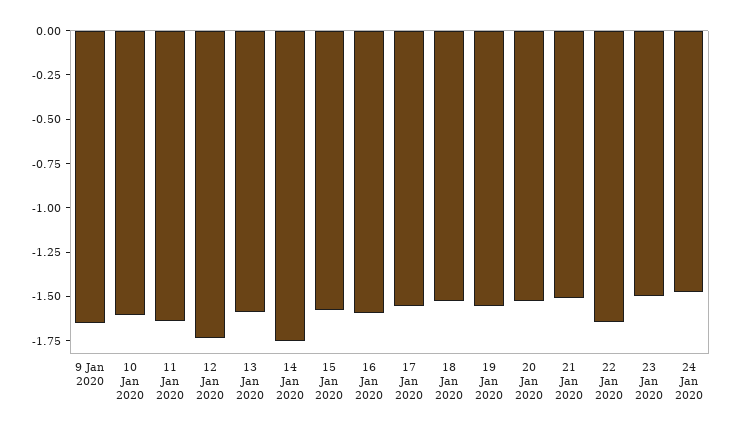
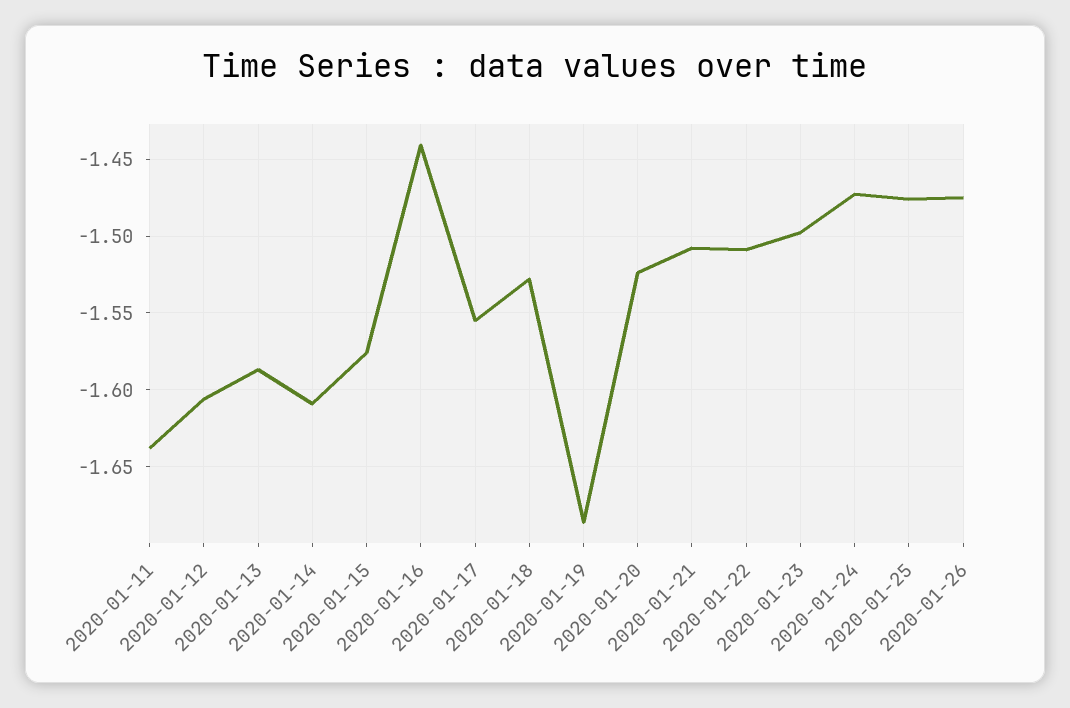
9 Jan 2020: -1.65 -> none
10 Jan 2020: -1.6 -> none
12 Jan 2020: -1.75 -> -1.605
14 Jan 2020: -1.75 -> -1.61
16 Jan 2020: -1.6 -> -1.44
19 Jan 2020: -1.55 -> -1.685
22 Jan 2020: -1.65 -> -1.51
2020-01-25: none -> -1.475
2020-01-26: none -> -1.475

